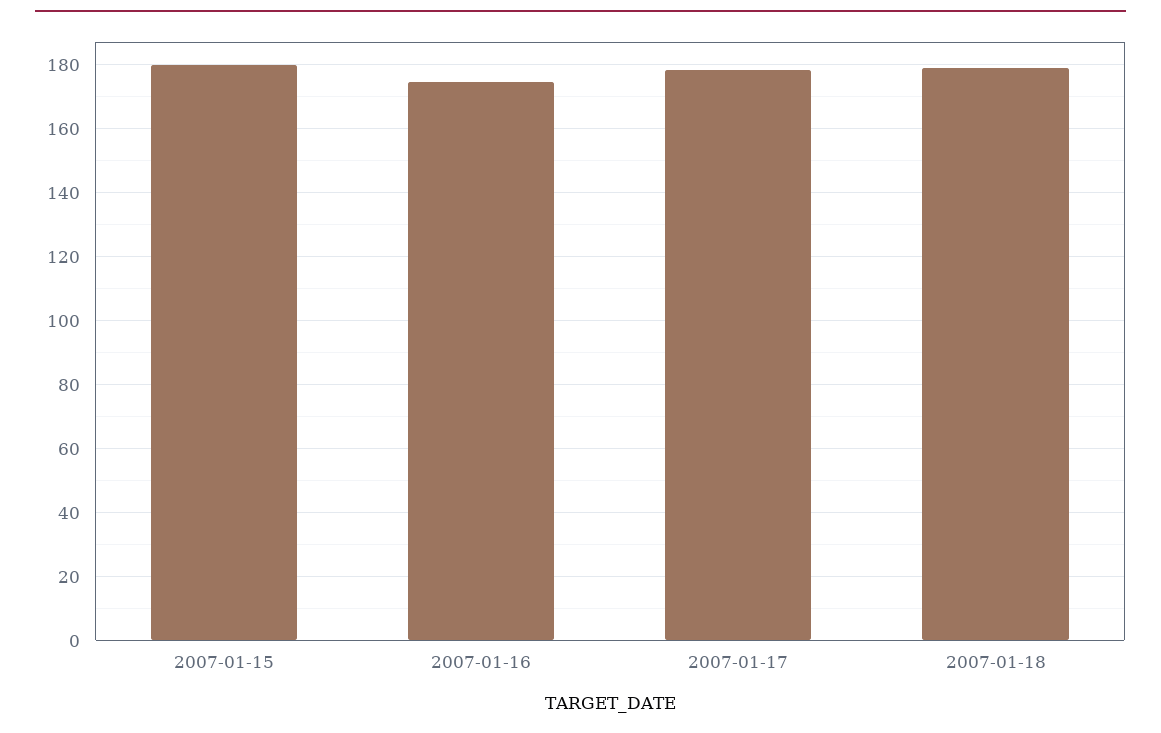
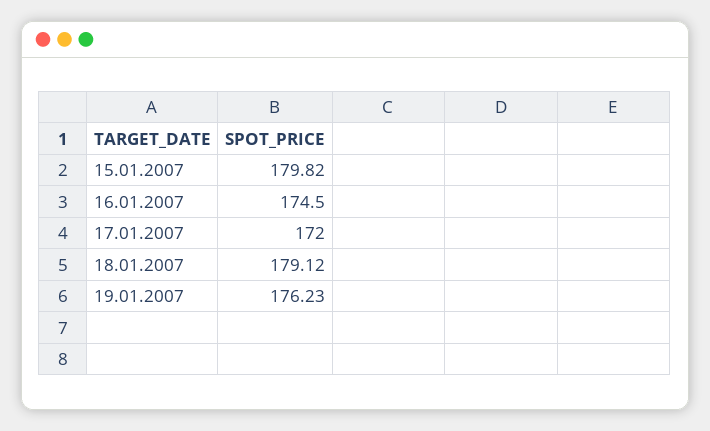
2007-01-17: 178 -> 172
19.01.2007: none -> 176.23

